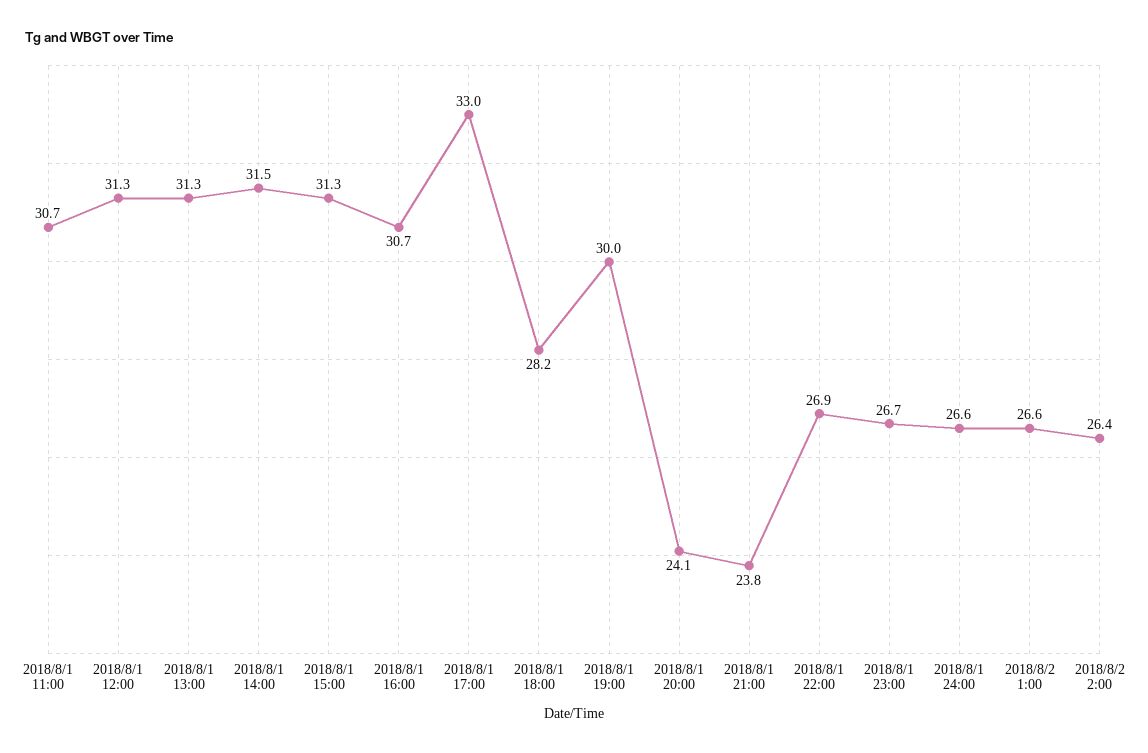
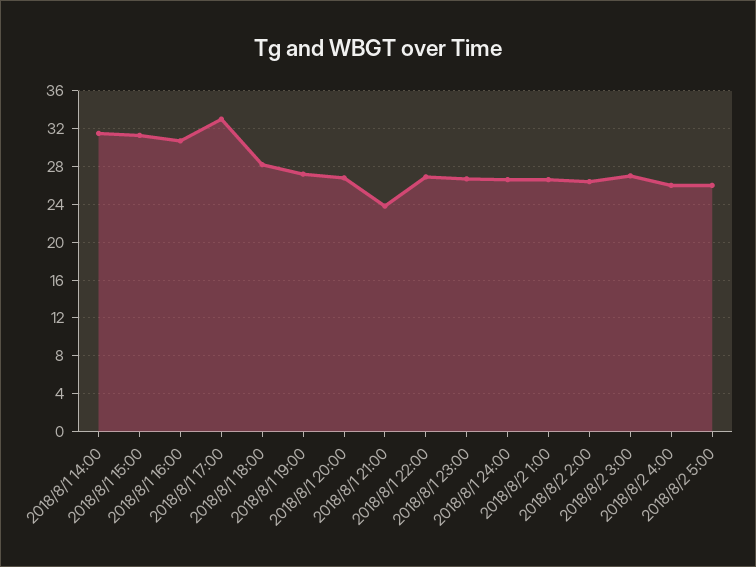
2018/8/1 11:00: 30.7 -> none
2018/8/1 12:00: 31.3 -> none
2018/8/1 13:00: 31.3 -> none
2018/8/1 19:00: 30 -> 27
2018/8/1 20:00: 24.1 -> 27
2018/8/2 3:00: none -> 27
2018/8/2 4:00: none -> 26
2018/8/2 5:00: none -> 26

